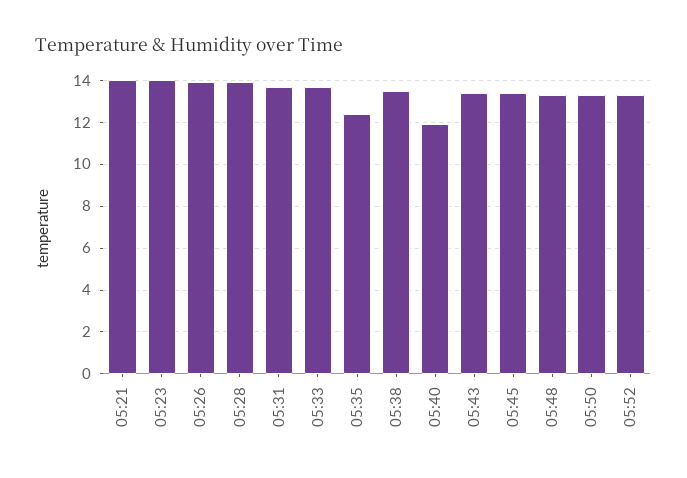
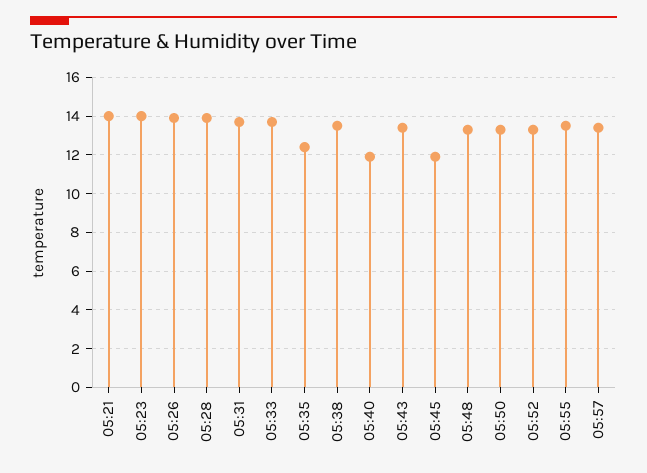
05:45: 13.5 -> 12
05:55: none -> 13.5
05:57: none -> 13.5

